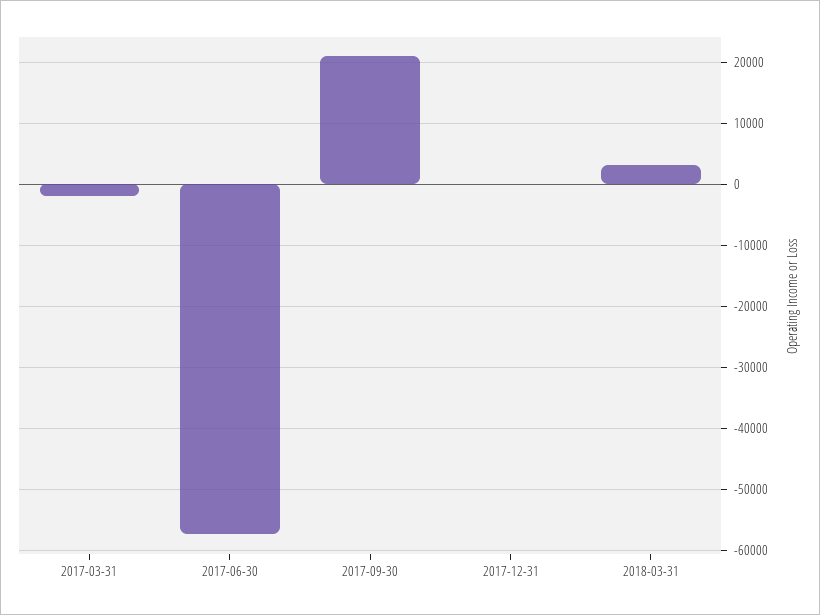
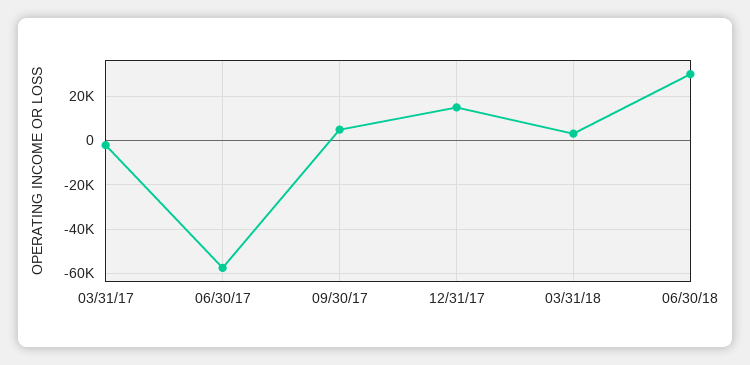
2017-09-30: 21000 -> 5000
2017-12-31: 0 -> 15000
06/30/18: none -> 30000

